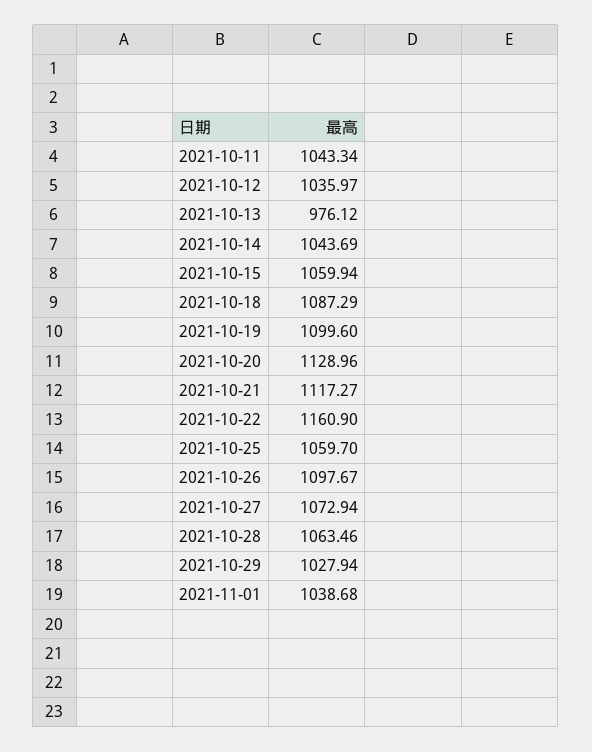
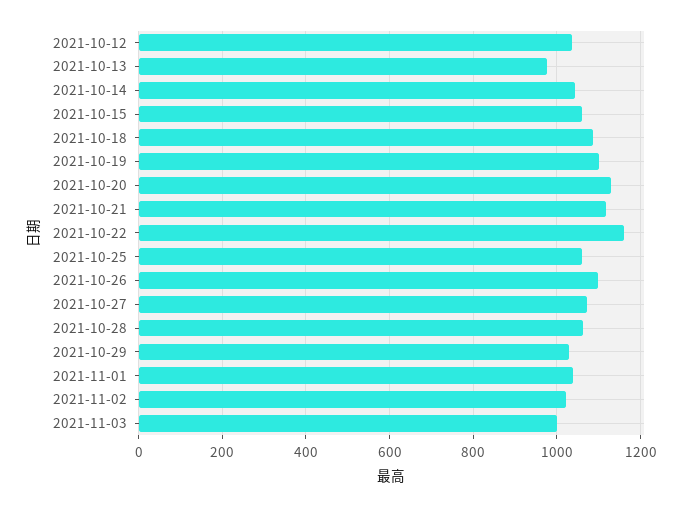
2021-10-11: 1043.34 -> none
2021-11-02: none -> 1020
2021-11-03: none -> 1000

